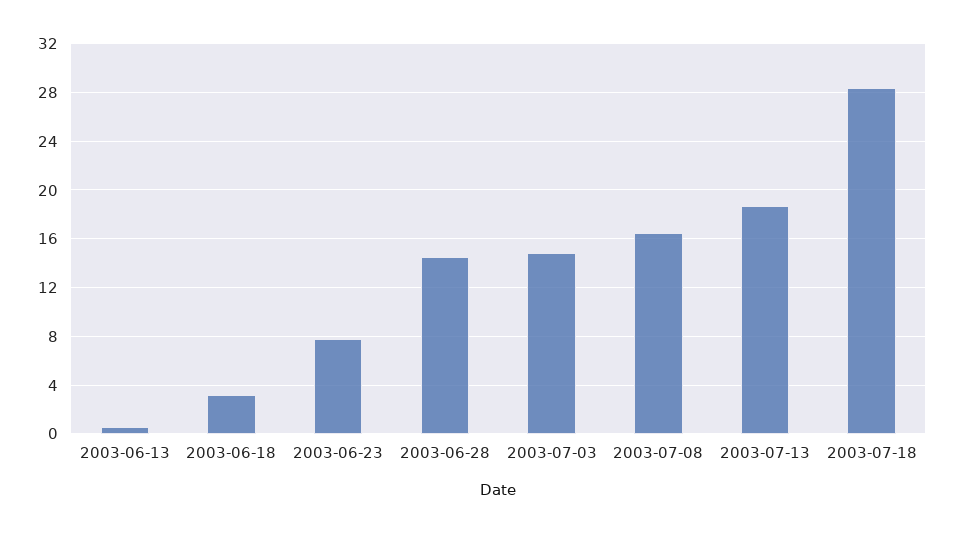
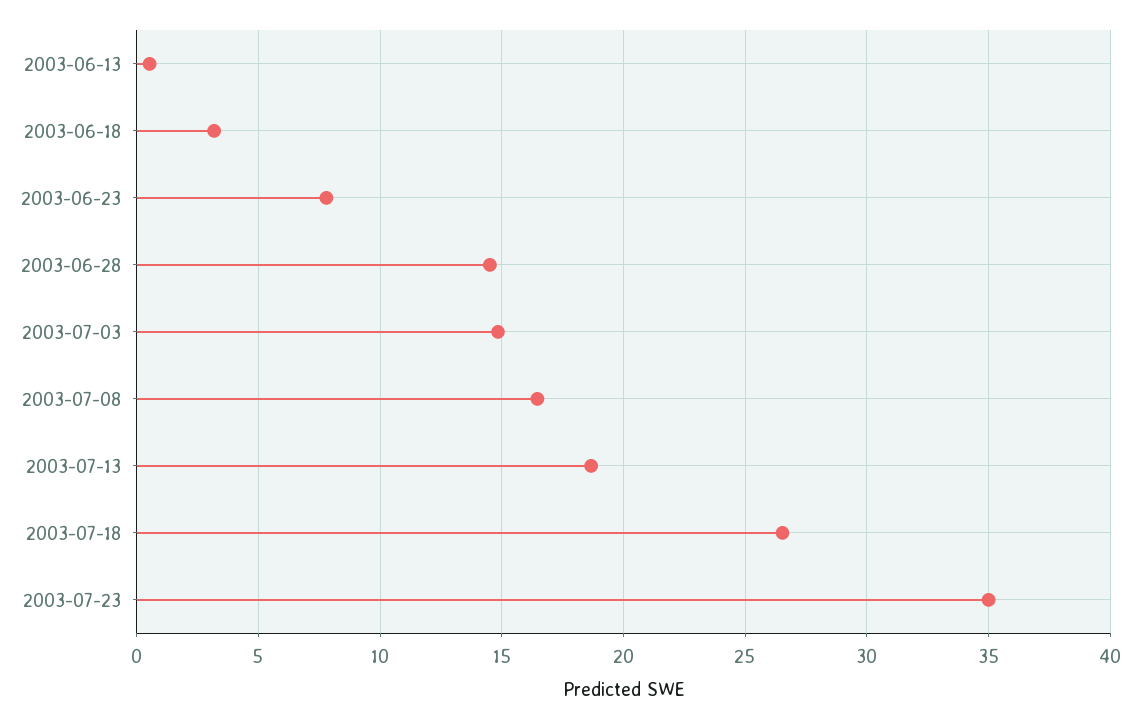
2003-07-18: 28.5 -> 26.5
2003-07-23: none -> 35

